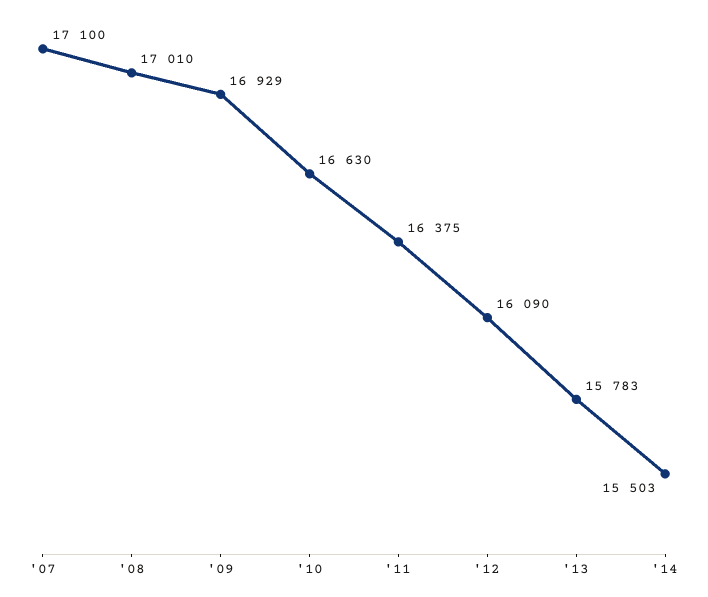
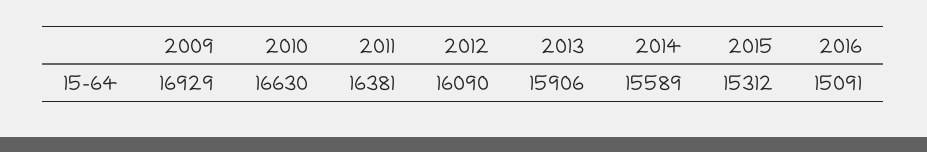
'07: 17100 -> none
'08: 17010 -> none
'11: 16375 -> 16381
'13: 15783 -> 15906
'14: 15503 -> 15589
2015: none -> 15312
2016: none -> 15091

